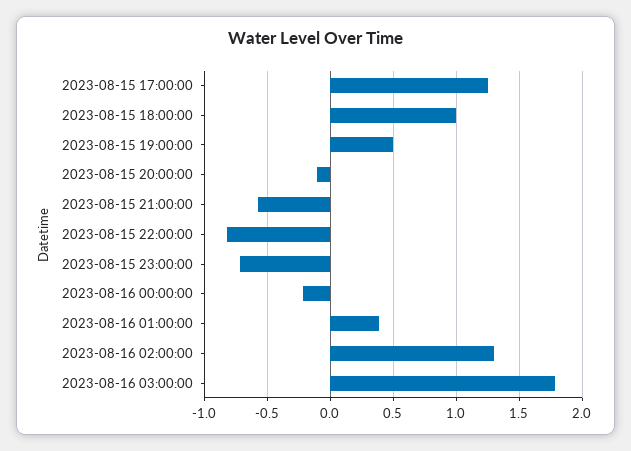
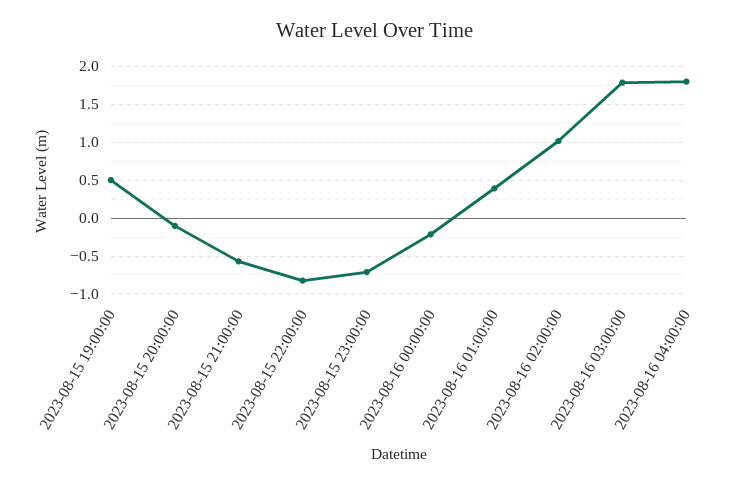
2023-08-15 17:00:00: 1.25 -> none
2023-08-15 18:00:00: 1 -> none
2023-08-16 02:00:00: 1.3 -> 1
2023-08-16 04:00:00: none -> 1.8

